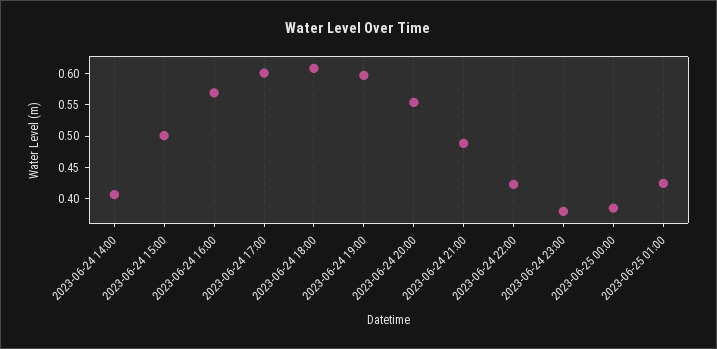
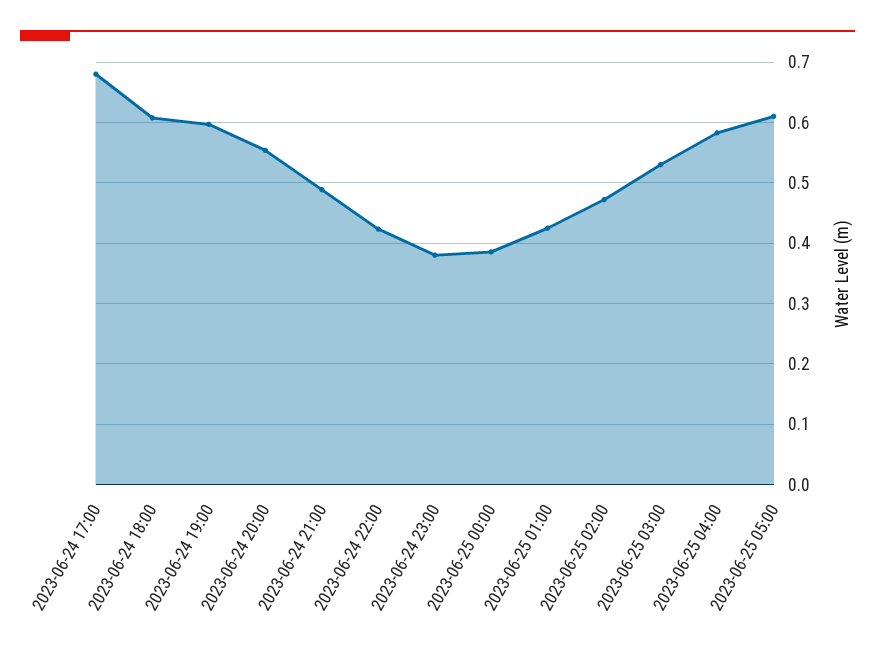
2023-06-24 14:00: 0.4 -> none
2023-06-24 15:00: 0.5 -> none
2023-06-24 16:00: 0.575 -> none
2023-06-24 17:00: 0.6 -> 0.68
2023-06-25 02:00: none -> 0.47
2023-06-25 03:00: none -> 0.53
2023-06-25 04:00: none -> 0.58
2023-06-25 05:00: none -> 0.61

